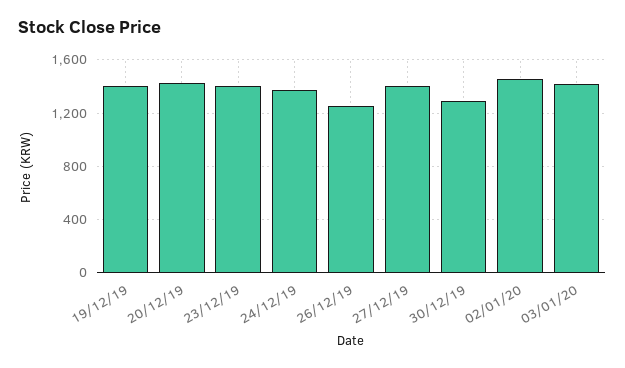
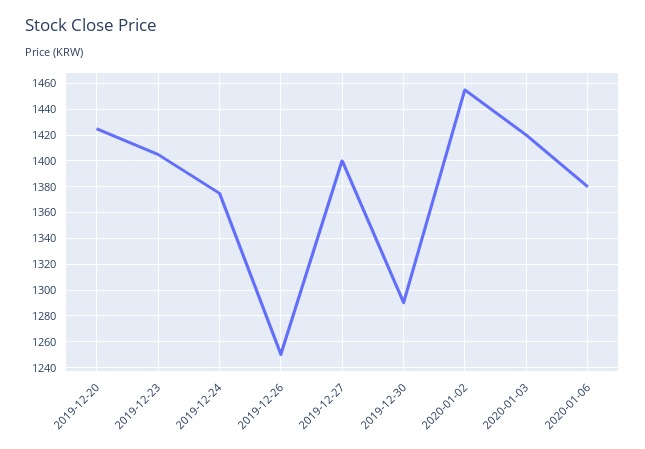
19/12/19: 1400 -> none
2020-01-06: none -> 1380

